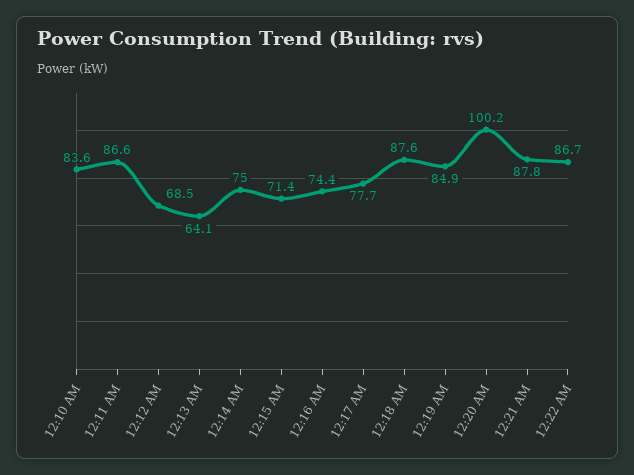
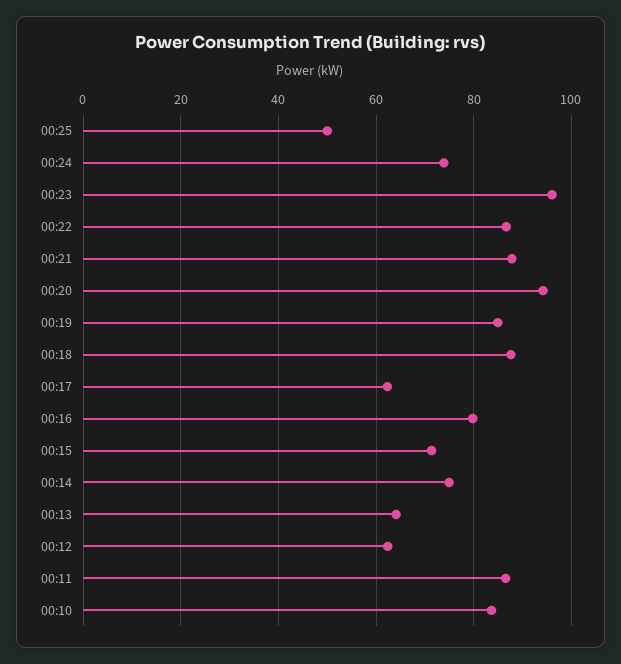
12:12 AM: 68.5 -> 62
12:16 AM: 74.4 -> 80
12:17 AM: 77.7 -> 62
12:20 AM: 100.2 -> 94
00:25: none -> 50
00:24: none -> 74
00:23: none -> 96

